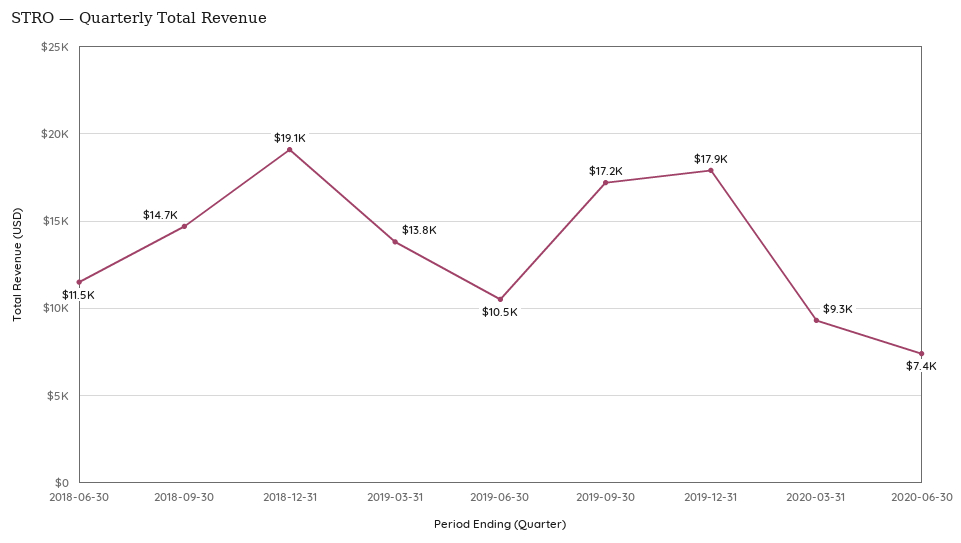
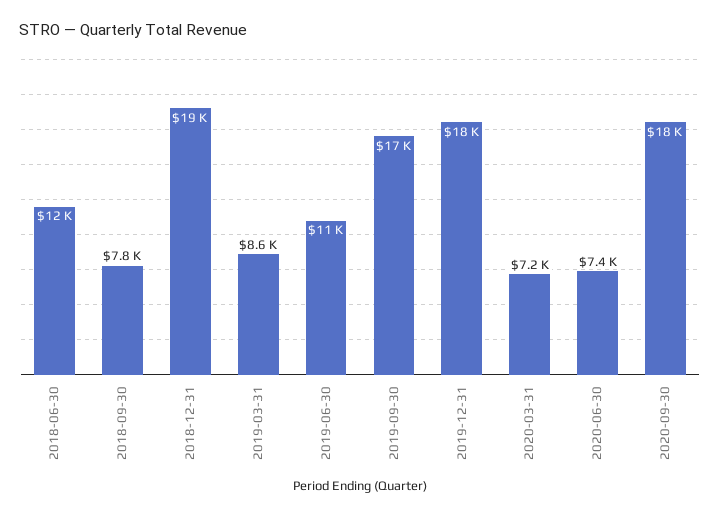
2018-09-30: 14700 -> 7800
2019-03-31: 13800 -> 8600
2020-03-31: 9300 -> 7200
2020-09-30: none -> 18000

